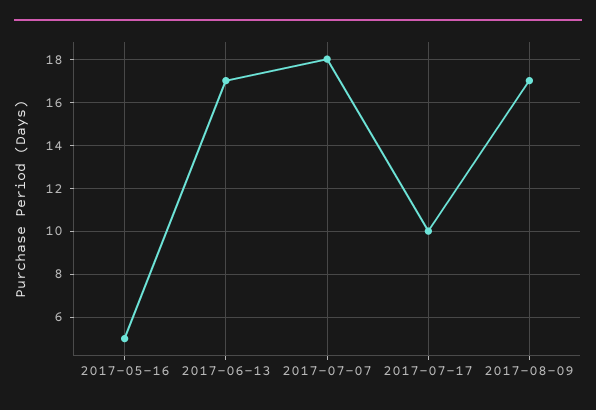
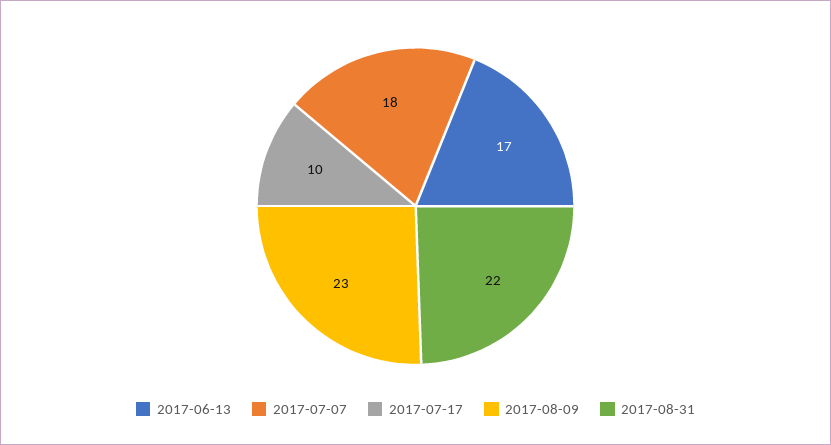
2017-05-16: 5 -> none
2017-08-09: 17 -> 23
2017-08-31: none -> 22

